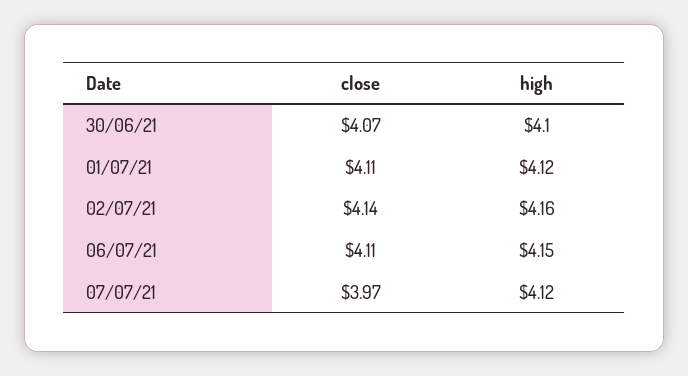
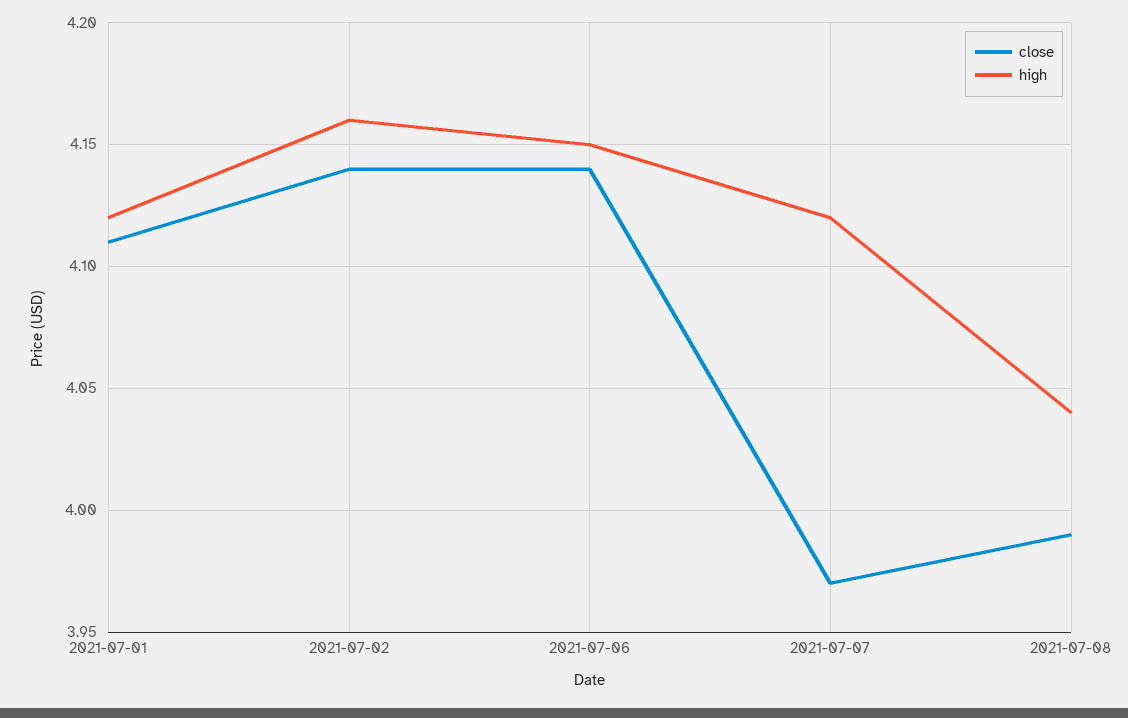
close, 30/06/21: 4.07 -> none
high, 30/06/21: 4.1 -> none
close, 06/07/21: 4.11 -> 4.14
close, 2021-07-08: none -> 3.99
high, 2021-07-08: none -> 4.04

